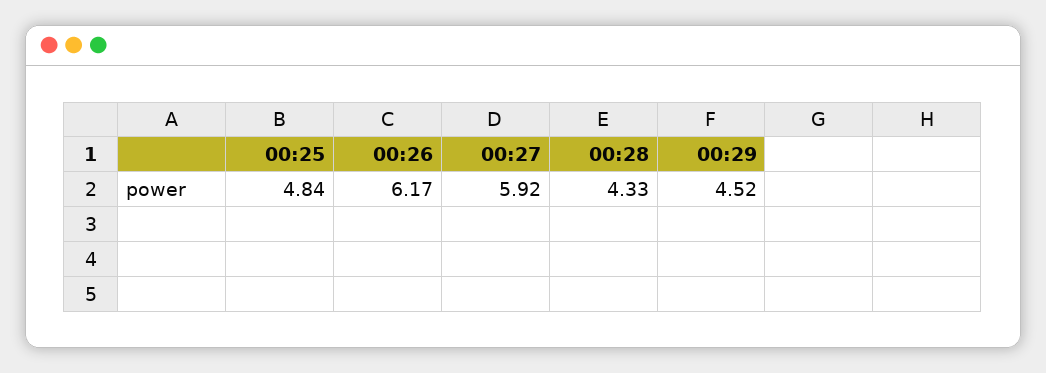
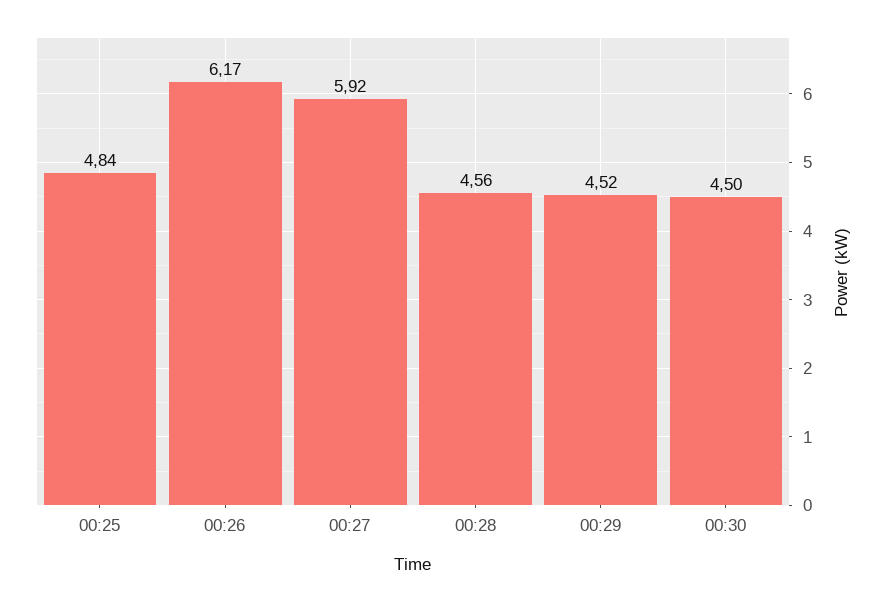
00:28: 4.33 -> 4.56
00:30: none -> 4.5

